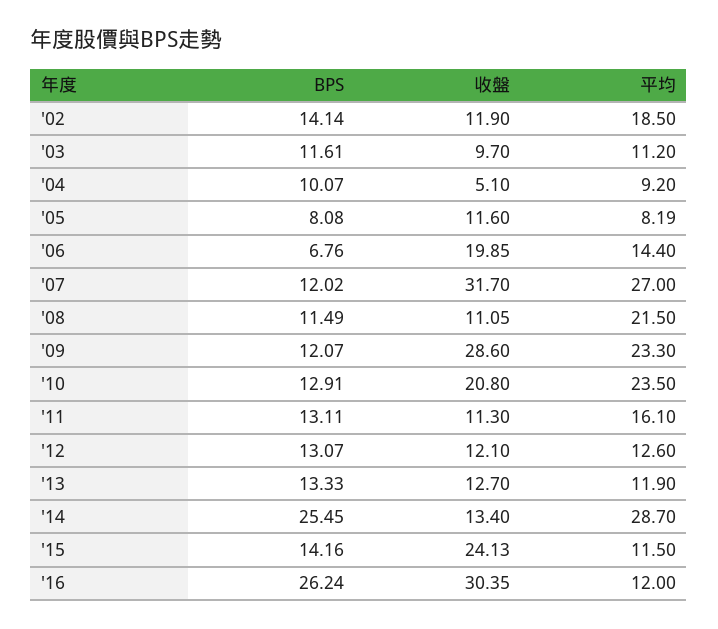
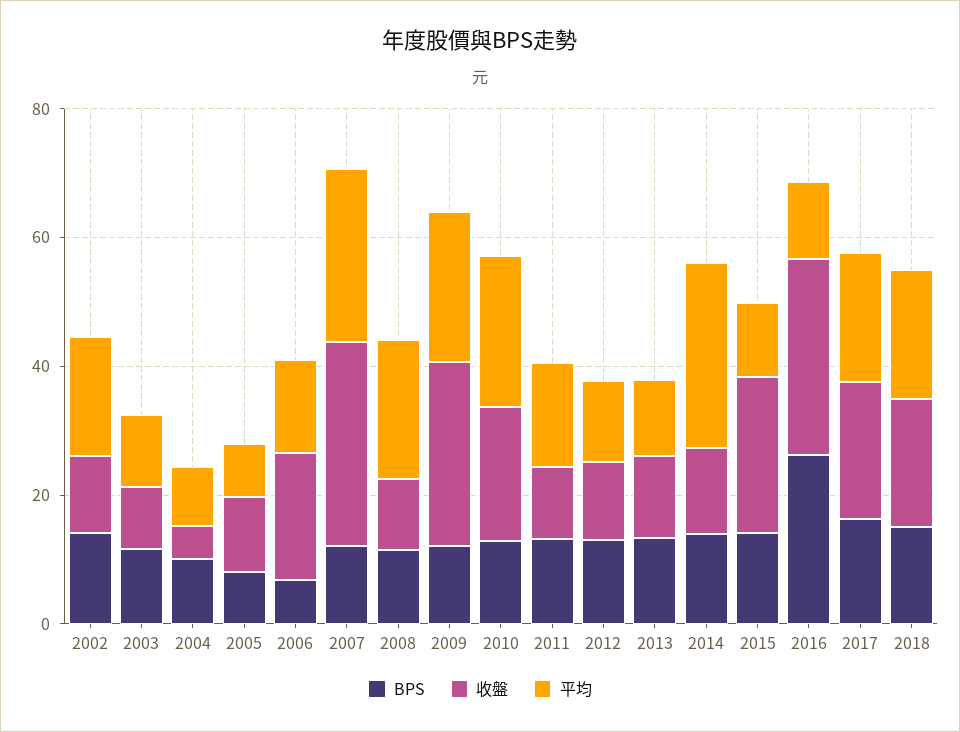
BPS, '14: 25.45 -> 15
BPS, 2017: none -> 15
收盤, 2017: none -> 20
平均, 2017: none -> 20
BPS, 2018: none -> 15
收盤, 2018: none -> 20
平均, 2018: none -> 20

